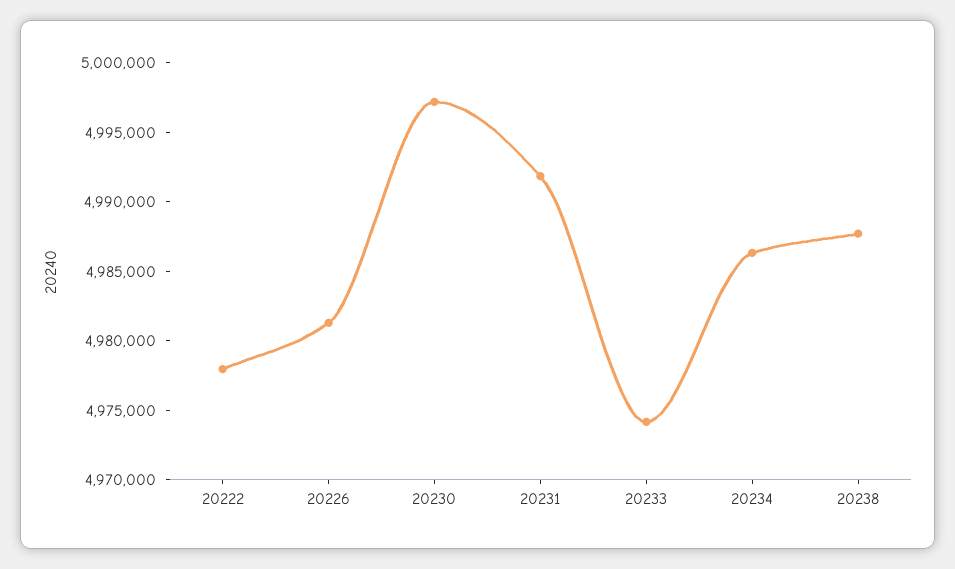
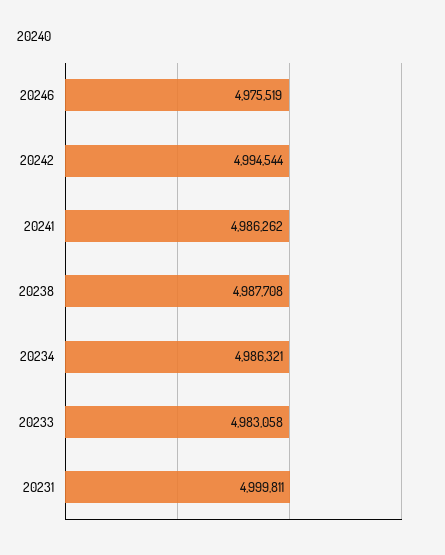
20222: 4978000 -> none
20226: 4981000 -> none
20230: 4997000 -> none
20231: 4992000 -> 4999811
20233: 4974000 -> 4983058
20246: none -> 4975519
20242: none -> 4994544
20241: none -> 4986262

